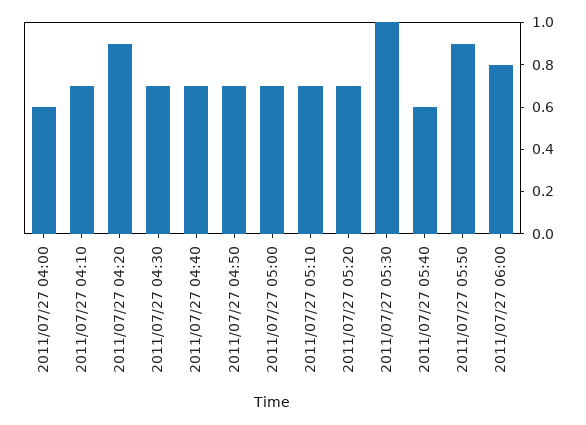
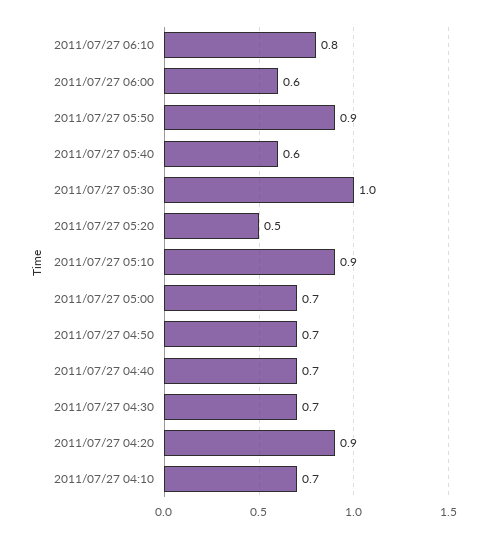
2011/07/27 04:00: 0.6 -> none
2011/07/27 05:10: 0.7 -> 0.9
2011/07/27 05:20: 0.7 -> 0.5
2011/07/27 06:00: 0.8 -> 0.6
2011/07/27 06:10: none -> 0.8

